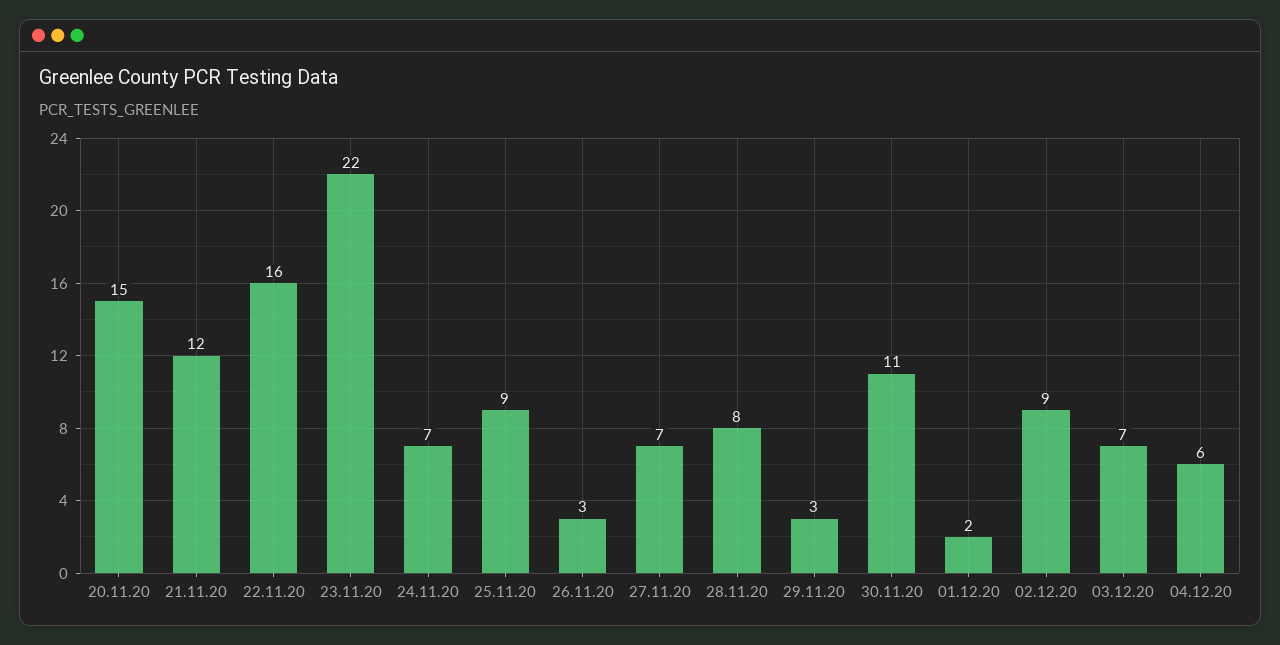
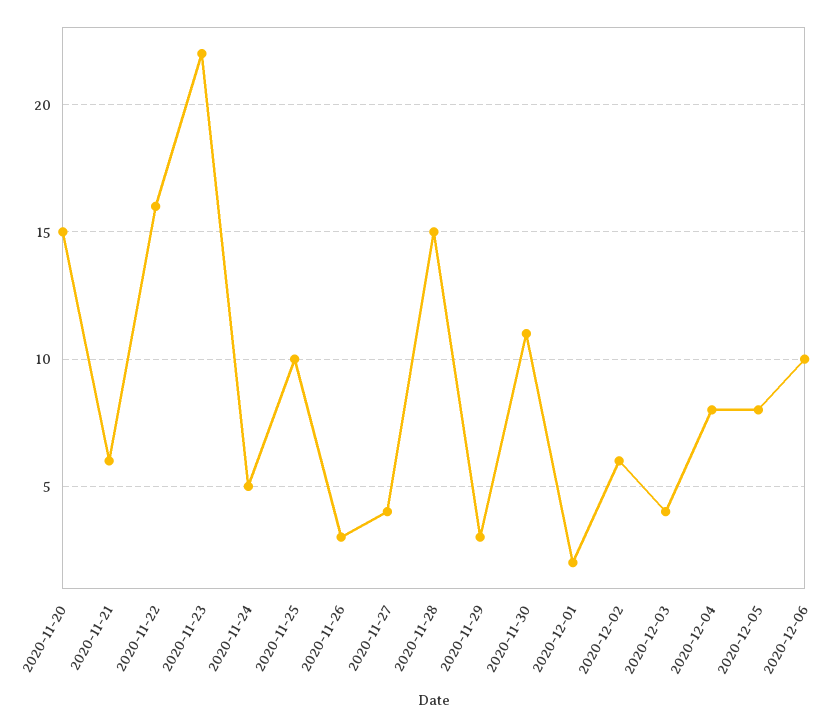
21.11.20: 12 -> 6
24.11.20: 7 -> 5
25.11.20: 9 -> 10
27.11.20: 7 -> 4
28.11.20: 8 -> 15
02.12.20: 9 -> 6
03.12.20: 7 -> 4
04.12.20: 6 -> 8
2020-12-05: none -> 8
2020-12-06: none -> 10

